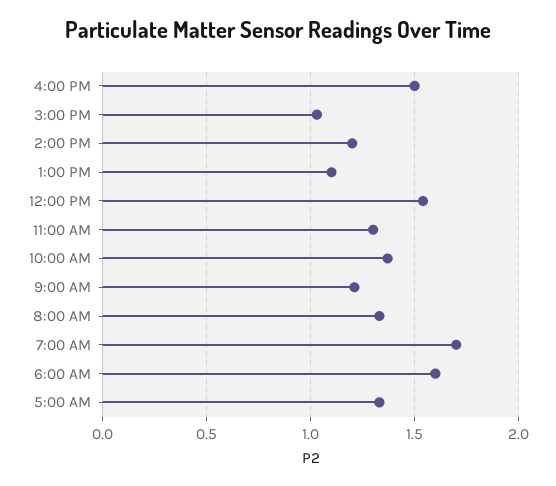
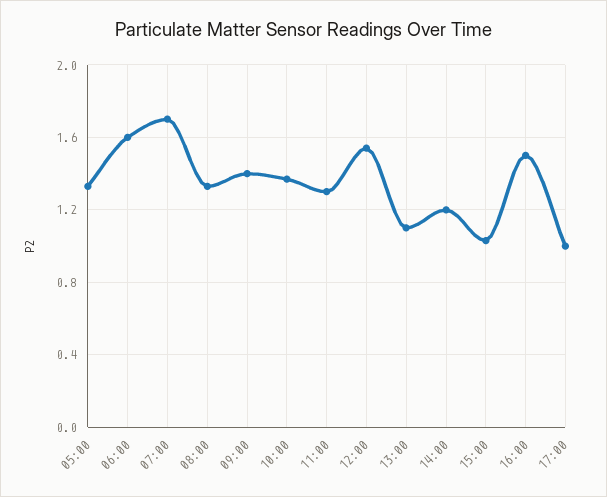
9:00 AM: 1.2 -> 1.4
17:00: none -> 1

